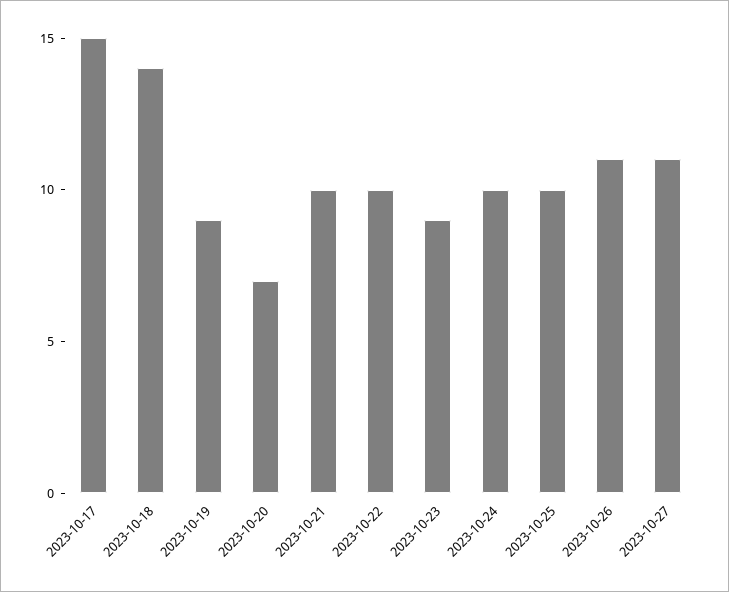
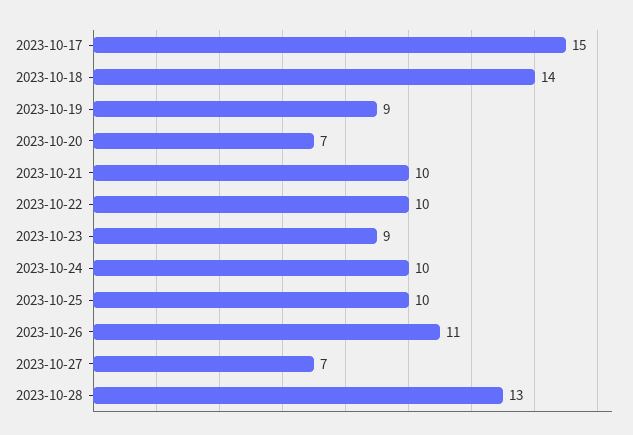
2023-10-27: 11 -> 7
2023-10-28: none -> 13

